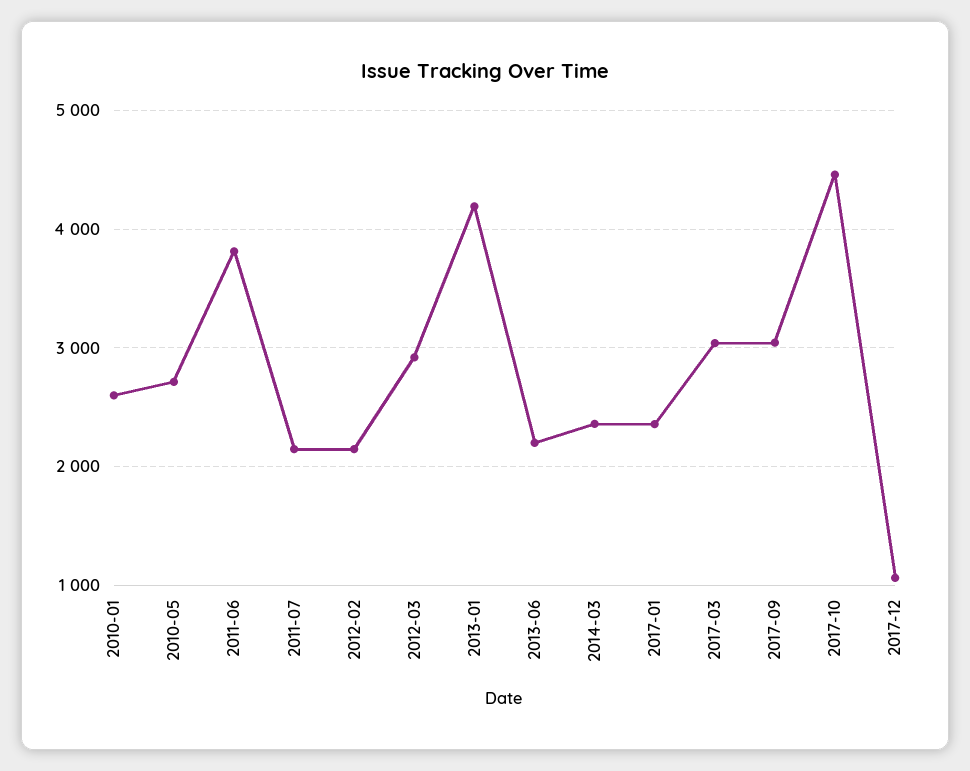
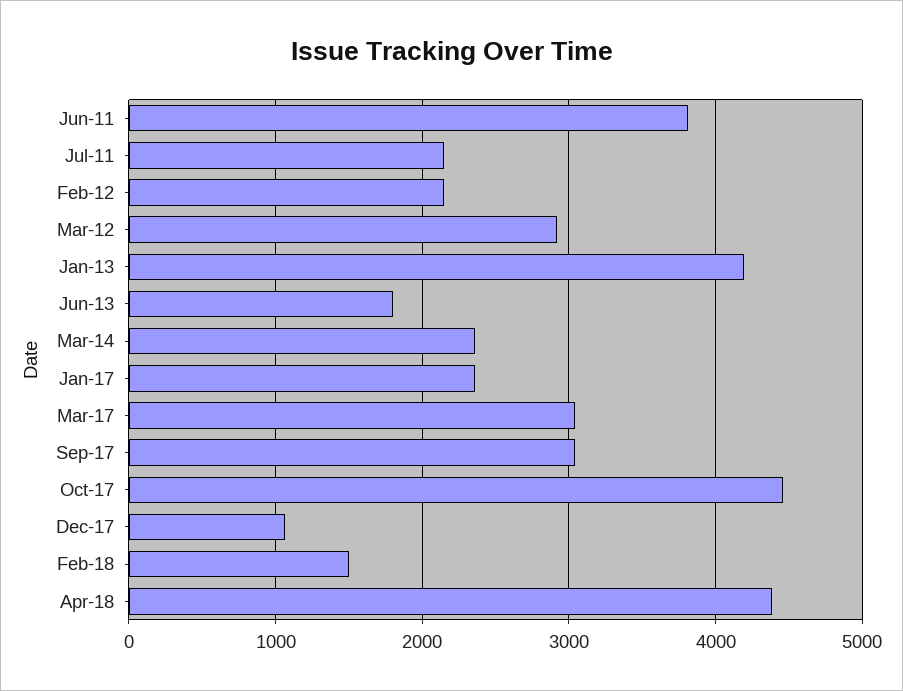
2010-01: 2600 -> none
2010-05: 2700 -> none
2013-06: 2200 -> 1800
Feb-18: none -> 1500
Apr-18: none -> 4400

